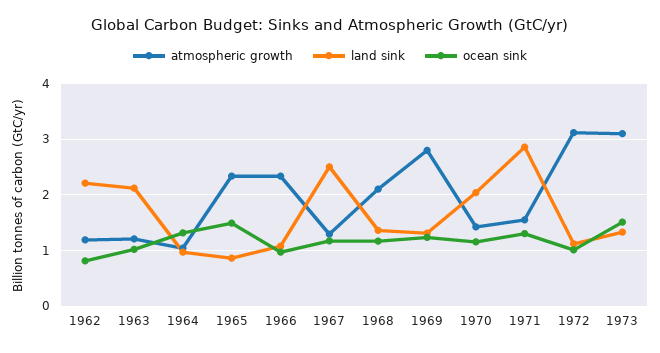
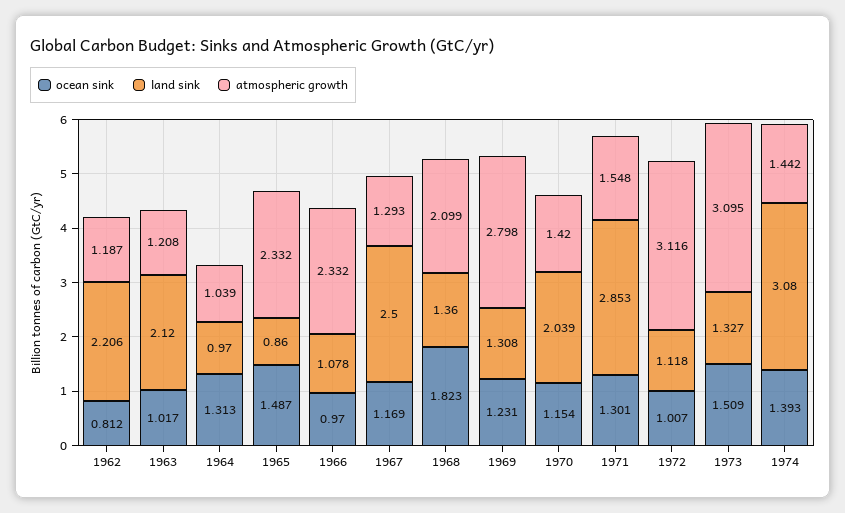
ocean sink, 1968: 1.2 -> 1.823
ocean sink, 1974: none -> 1.393
land sink, 1974: none -> 3.08
atmospheric growth, 1974: none -> 1.442

